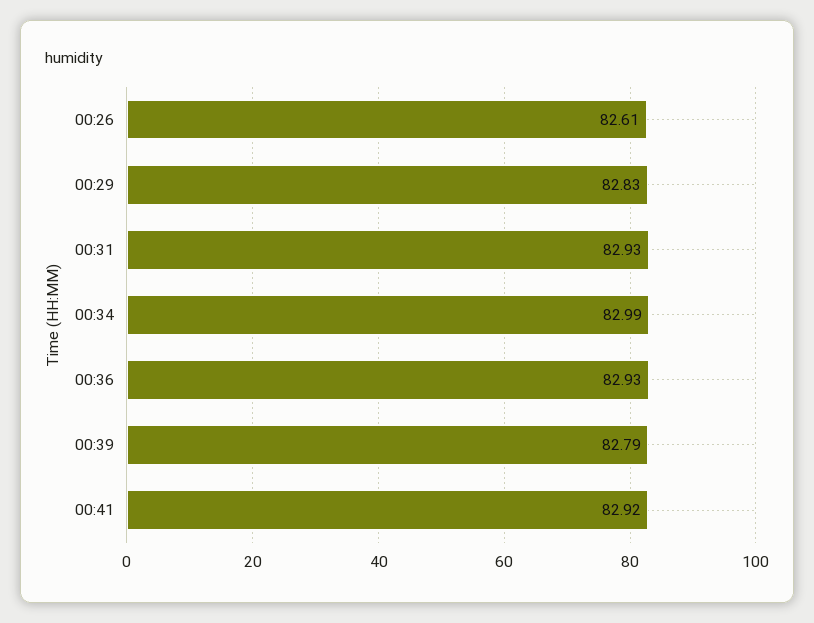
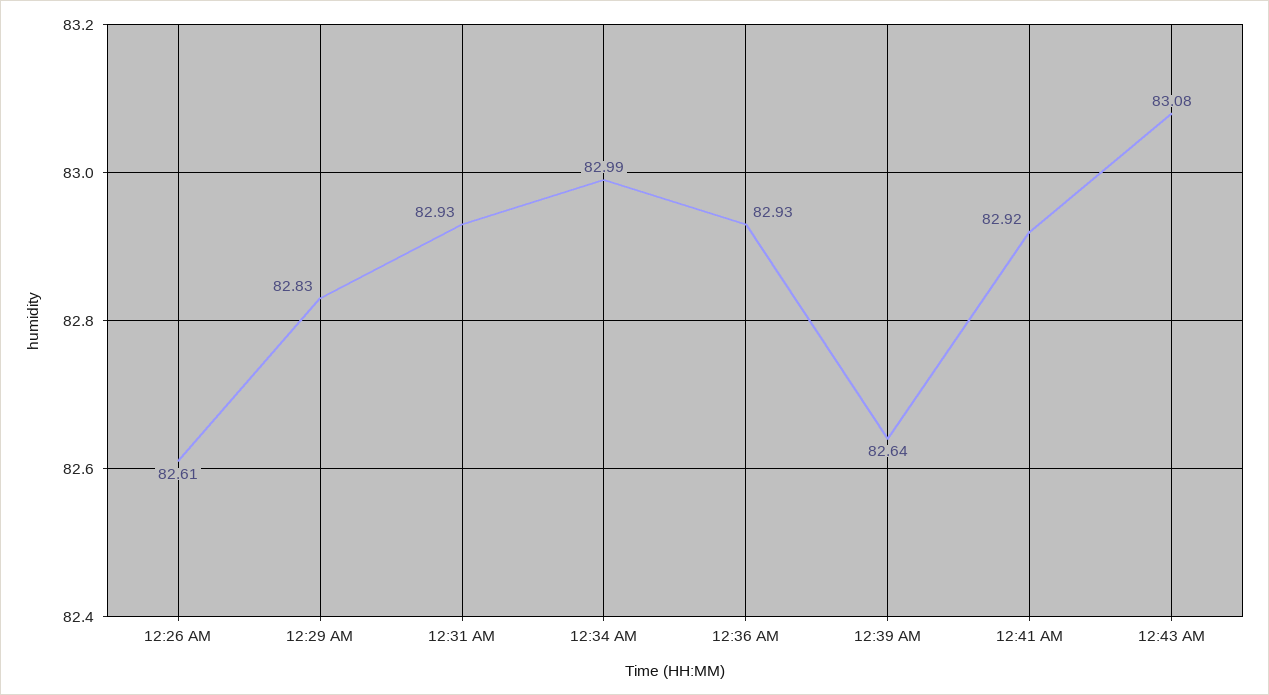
00:39: 82.79 -> 82.64
12:43 AM: none -> 83.08

